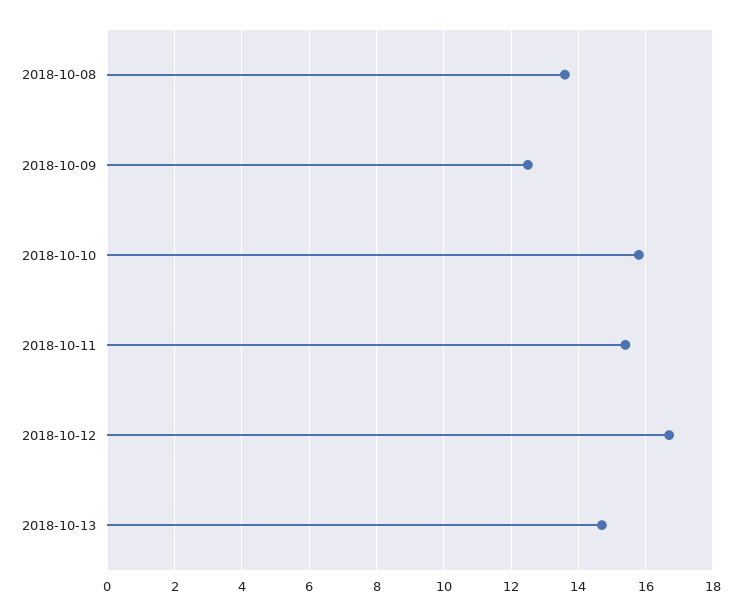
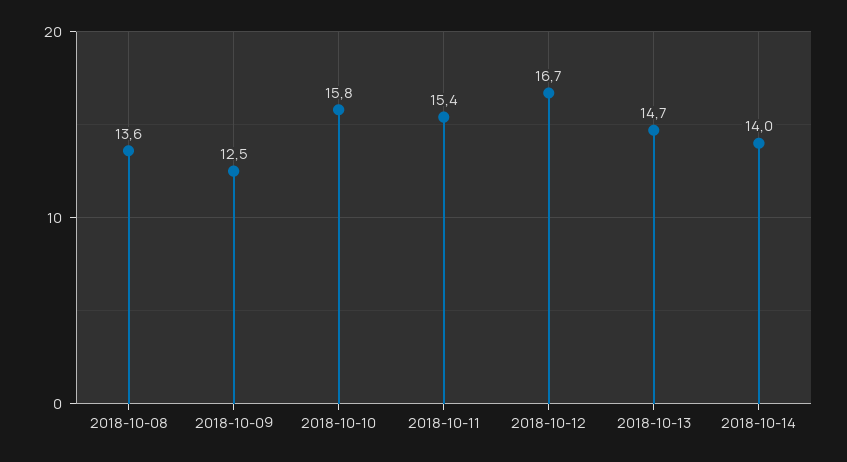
2018-10-14: none -> 14

